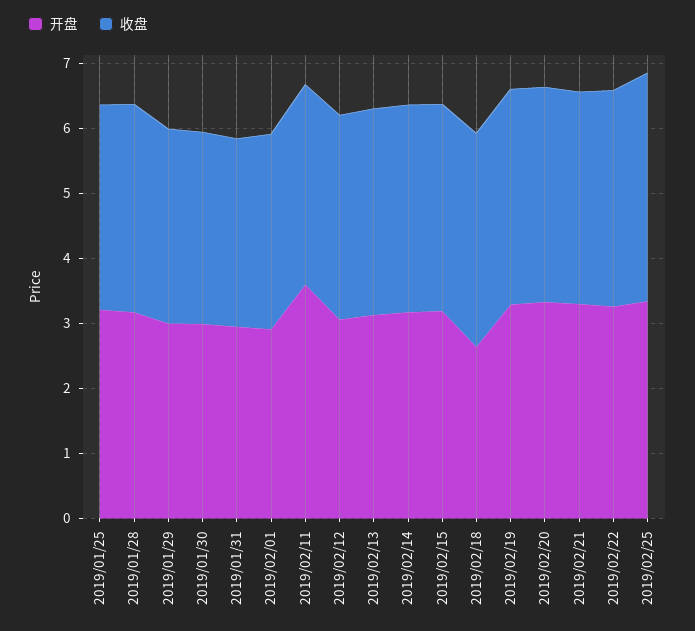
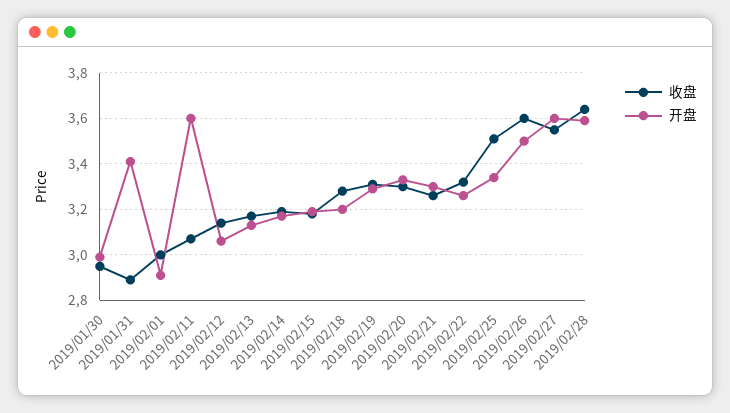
开盘, 2019/01/25: 3.2 -> none
收盘, 2019/01/25: 3.2 -> none
开盘, 2019/01/28: 3.2 -> none
收盘, 2019/01/28: 3.2 -> none
开盘, 2019/01/29: 3 -> none
收盘, 2019/01/29: 3 -> none
开盘, 2019/01/31: 3 -> 3.4
开盘, 2019/02/18: 2.6 -> 3.2
收盘, 2019/02/26: none -> 3.6
开盘, 2019/02/26: none -> 3.5
收盘, 2019/02/27: none -> 3.55
开盘, 2019/02/27: none -> 3.6
收盘, 2019/02/28: none -> 3.65
开盘, 2019/02/28: none -> 3.6

